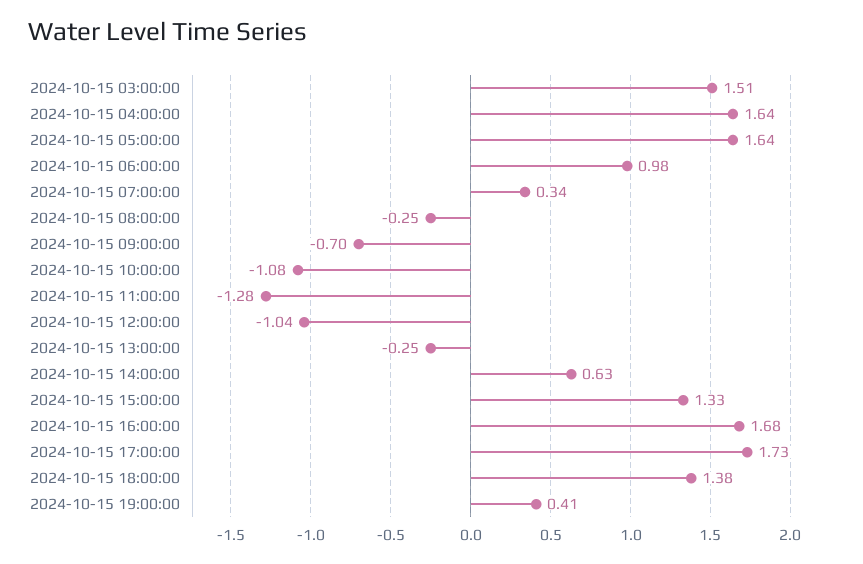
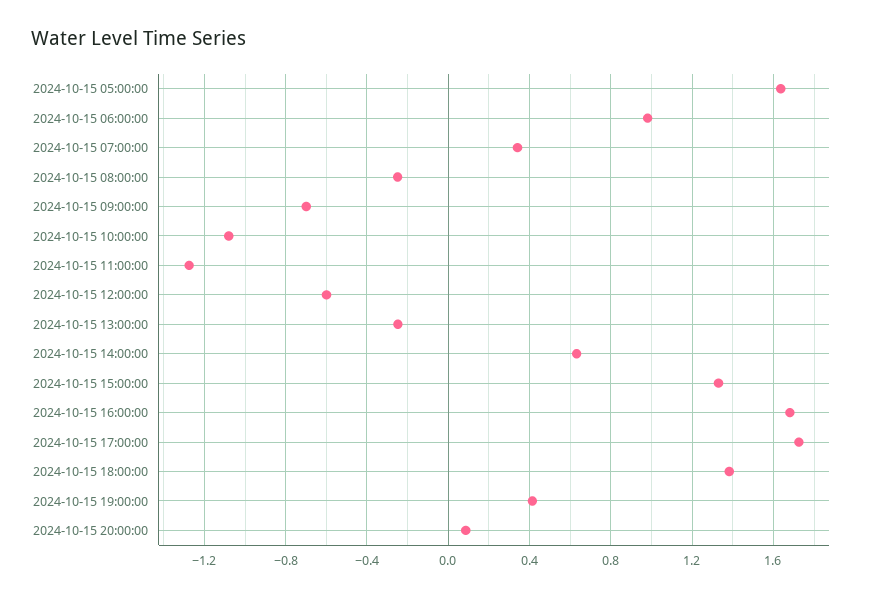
2024-10-15 03:00:00: 1.51 -> none
2024-10-15 04:00:00: 1.64 -> none
2024-10-15 12:00:00: -1.04 -> -0.6
2024-10-15 20:00:00: none -> 0.1

